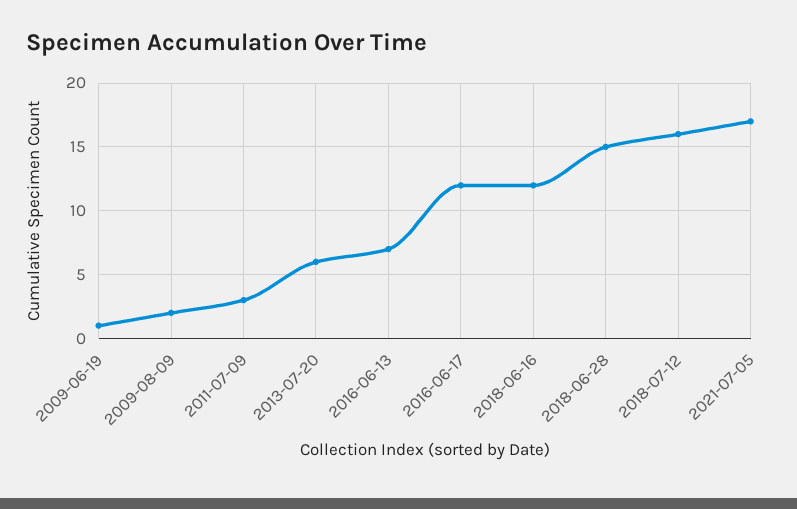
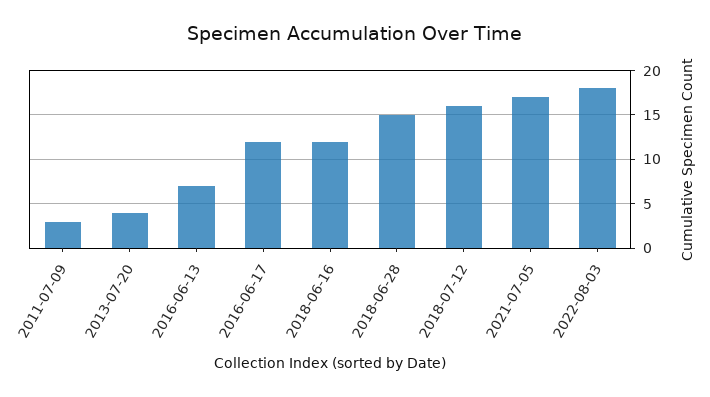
2009-06-19: 1 -> none
2009-08-09: 2 -> none
2013-07-20: 6 -> 4
2022-08-03: none -> 18

